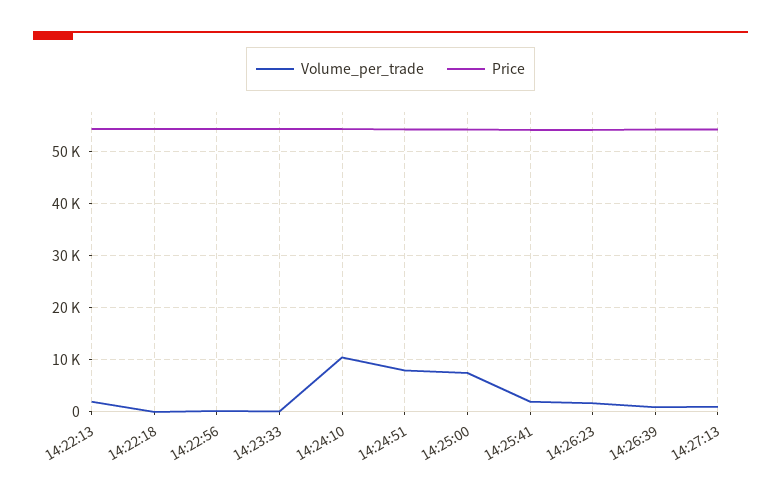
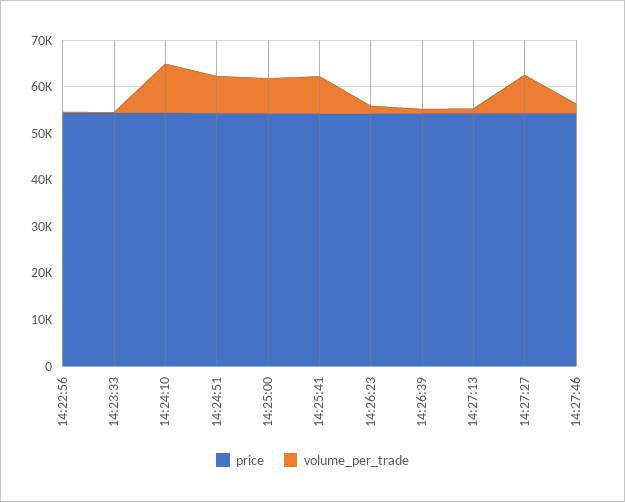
Volume_per_trade, 14:22:13: 2000 -> none
Price, 14:22:13: 54000 -> none
Volume_per_trade, 14:22:18: 0 -> none
Price, 14:22:18: 54000 -> none
Volume_per_trade, 14:25:41: 2000 -> 8000
Price, 14:27:27: none -> 54000
Volume_per_trade, 14:27:27: none -> 8000
Price, 14:27:46: none -> 54000
Volume_per_trade, 14:27:46: none -> 2000

